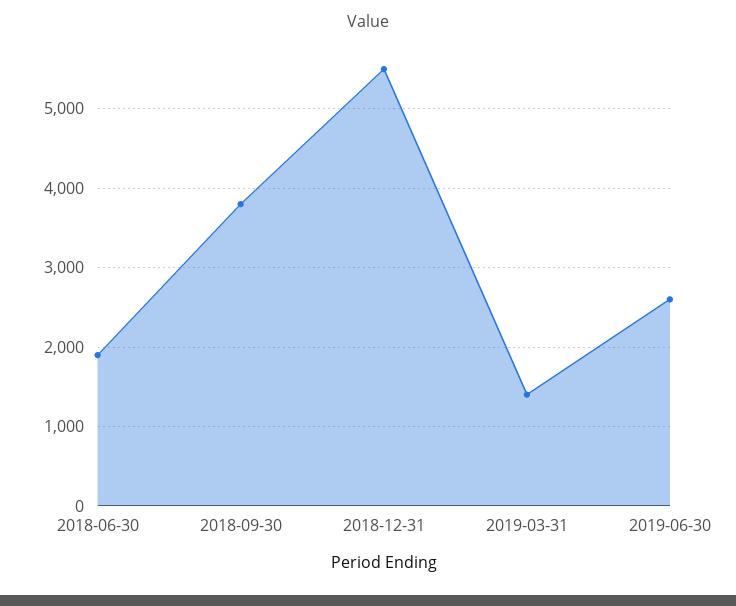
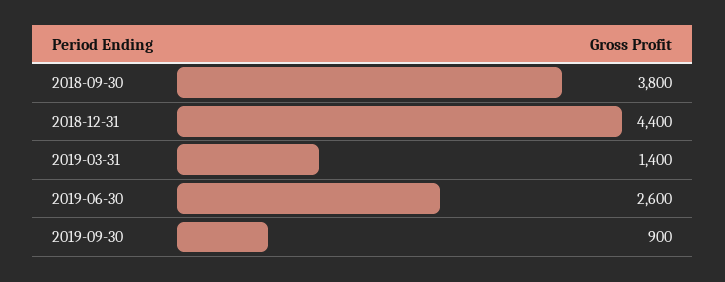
2018-06-30: 1900 -> none
2018-12-31: 5500 -> 4400
2019-09-30: none -> 900

